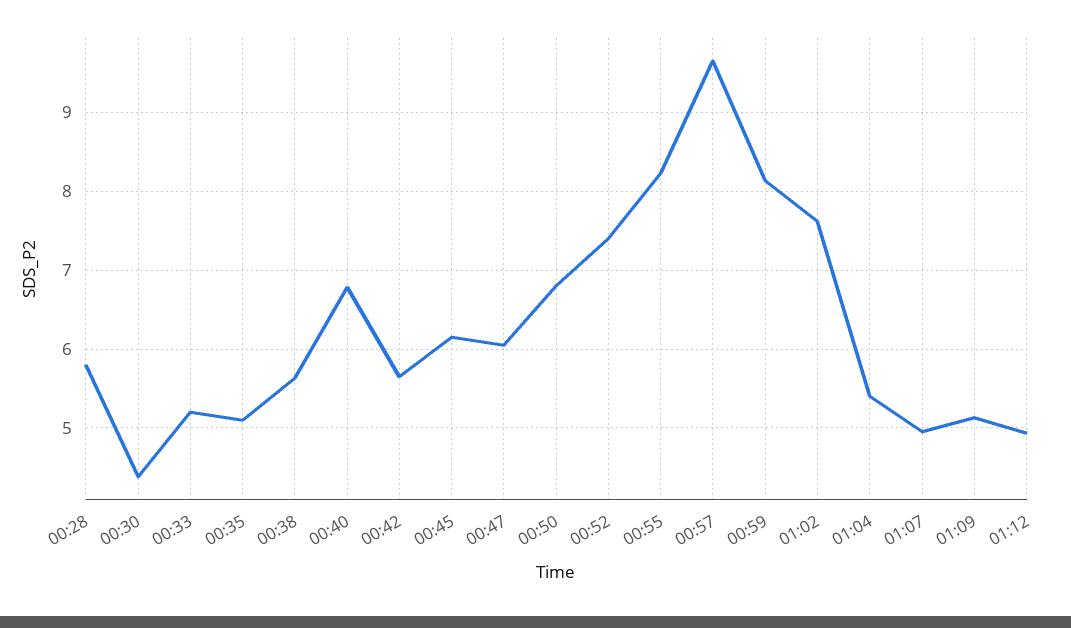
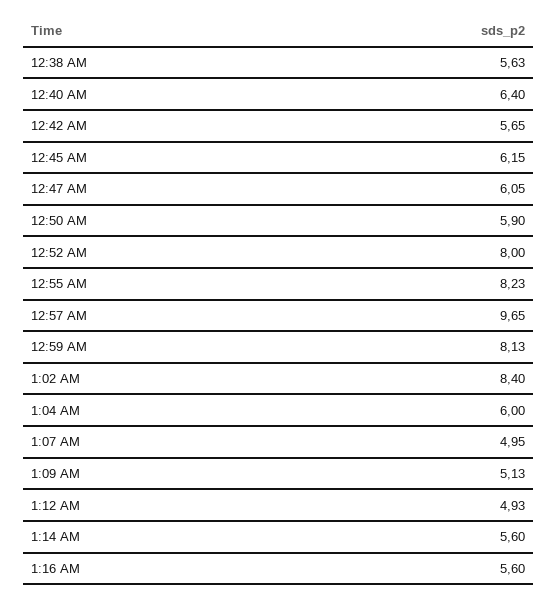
00:28: 5.8 -> none
00:30: 4.4 -> none
00:33: 5.2 -> none
00:35: 5.1 -> none
00:40: 6.8 -> 6.4
00:50: 6.8 -> 5.9
00:52: 7.4 -> 8
01:02: 7.6 -> 8.4
01:04: 5.4 -> 6
1:14 AM: none -> 5.6
1:16 AM: none -> 5.6

